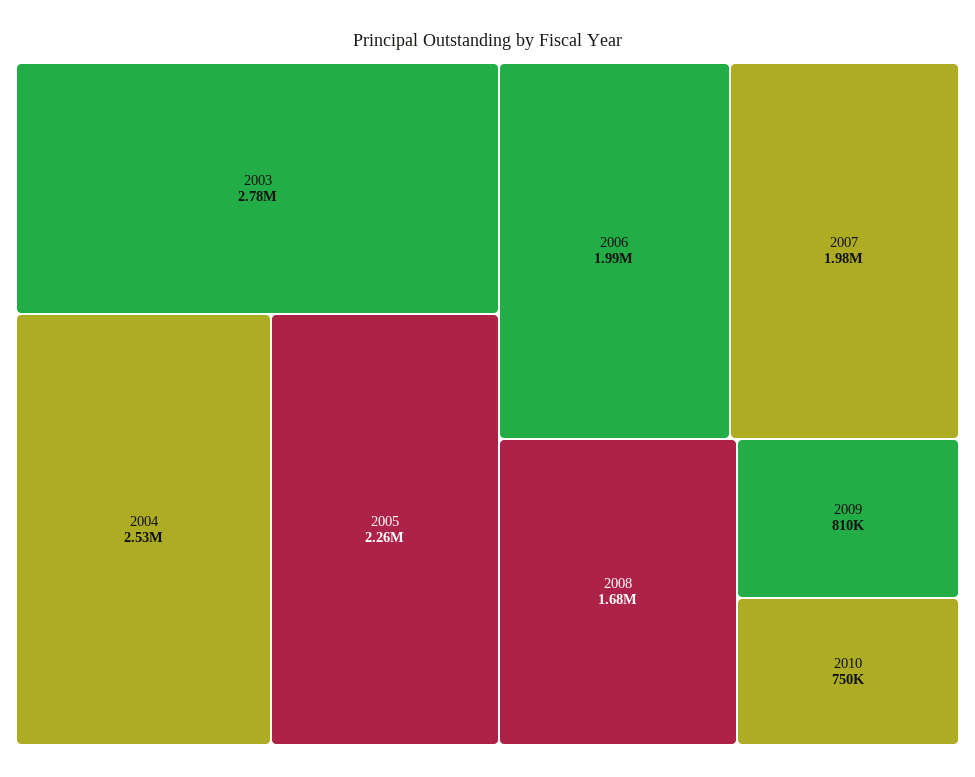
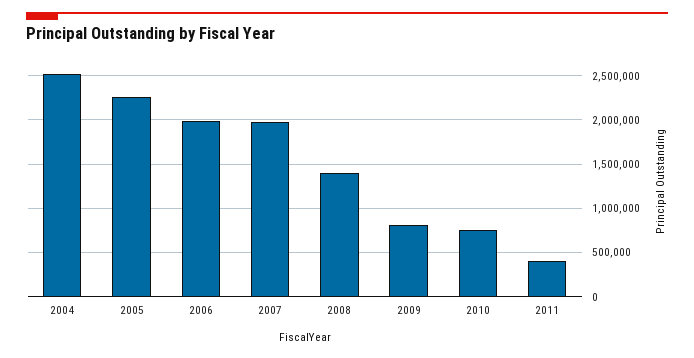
2003: 2780000 -> none
2008: 1680000 -> 1400000
2011: none -> 400000

